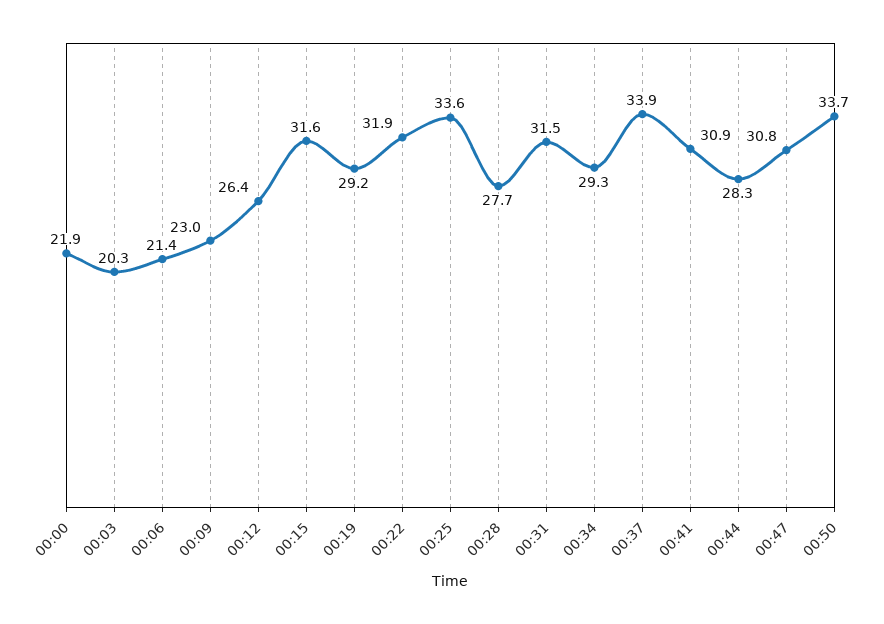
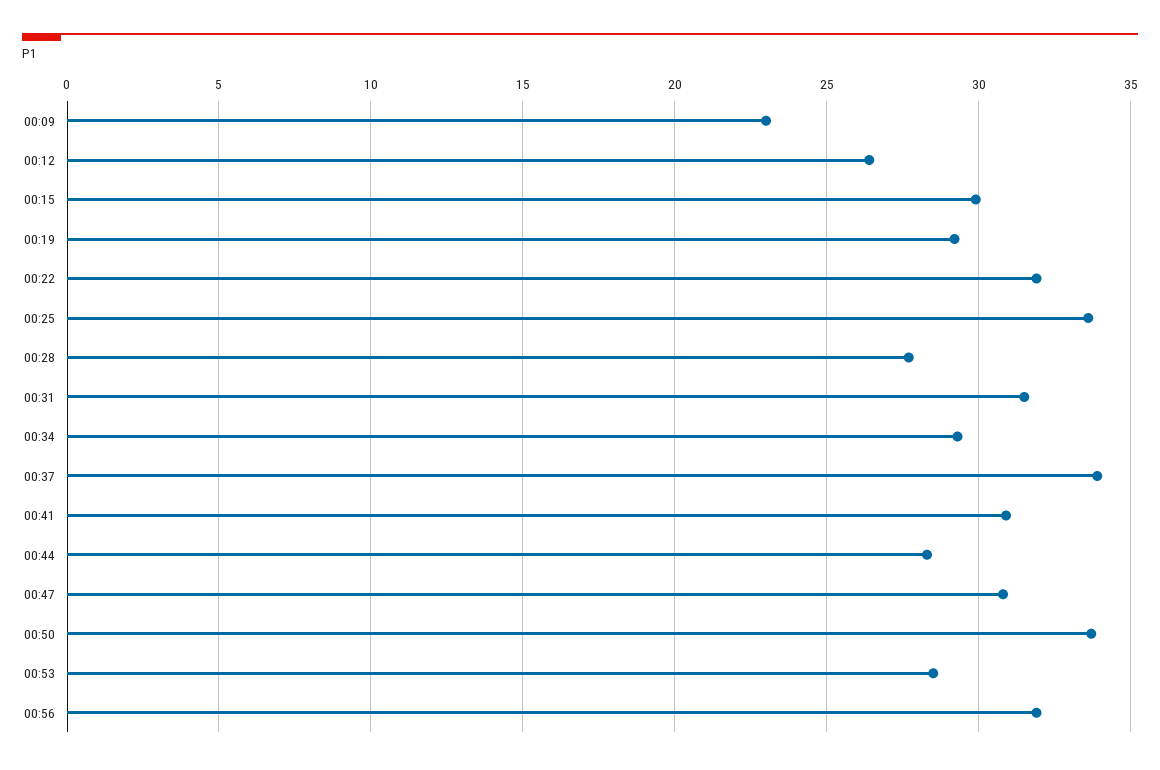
00:00: 21.9 -> none
00:03: 20.3 -> none
00:06: 21.4 -> none
00:15: 31.6 -> 30
00:53: none -> 28.5
00:56: none -> 32

